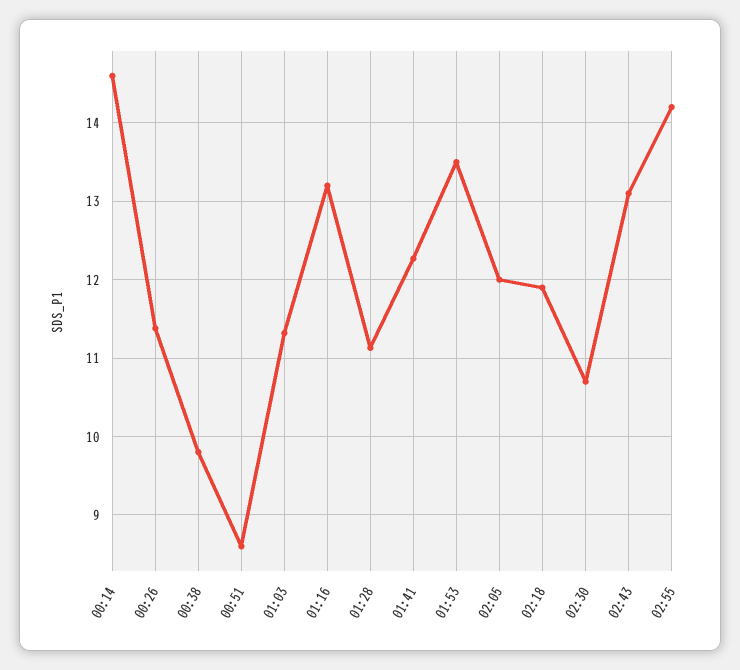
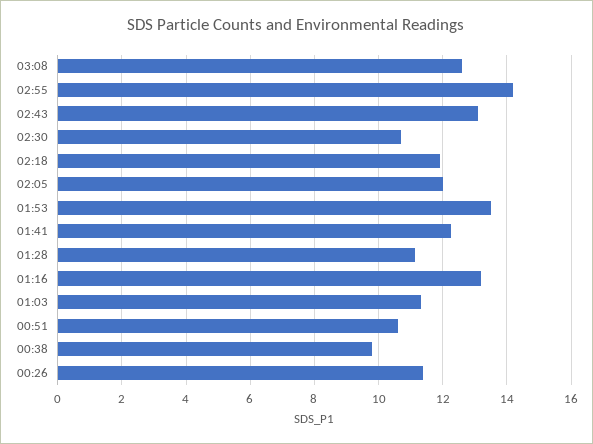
00:14: 14.6 -> none
00:51: 8.6 -> 10.6
03:08: none -> 12.6

